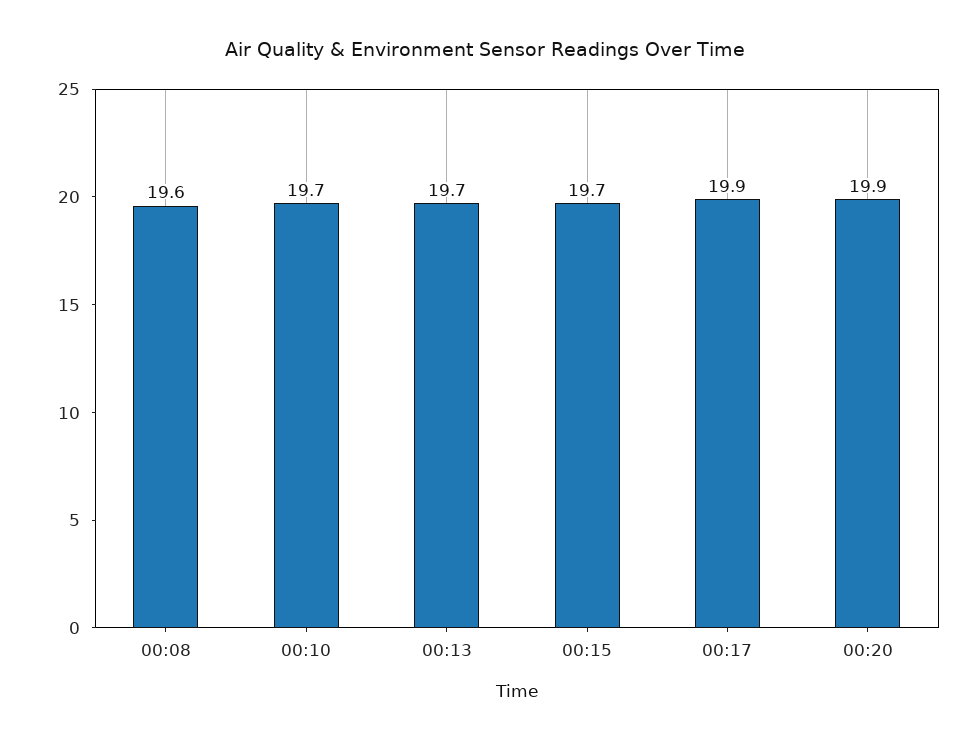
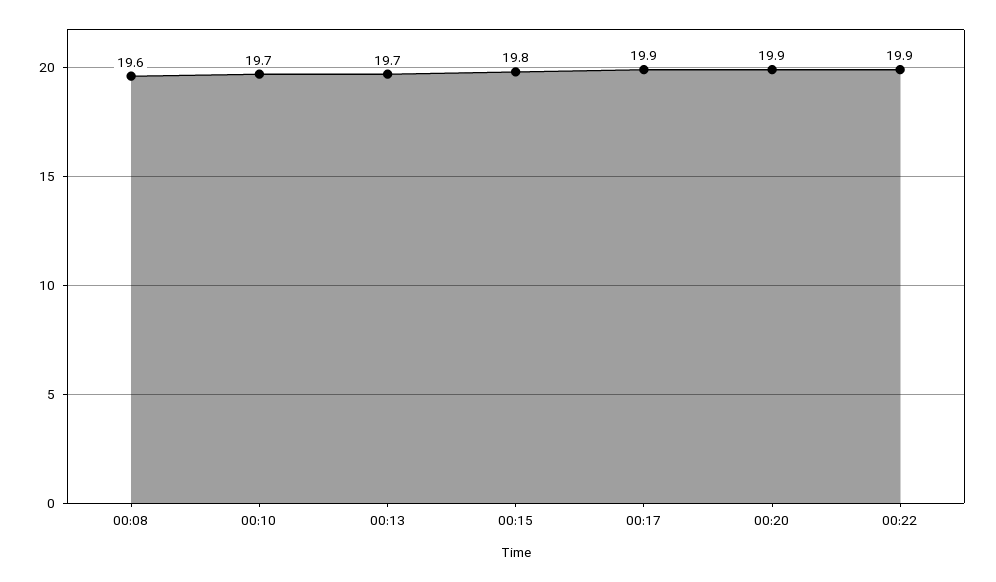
00:15: 19.7 -> 19.8
00:22: none -> 19.9

